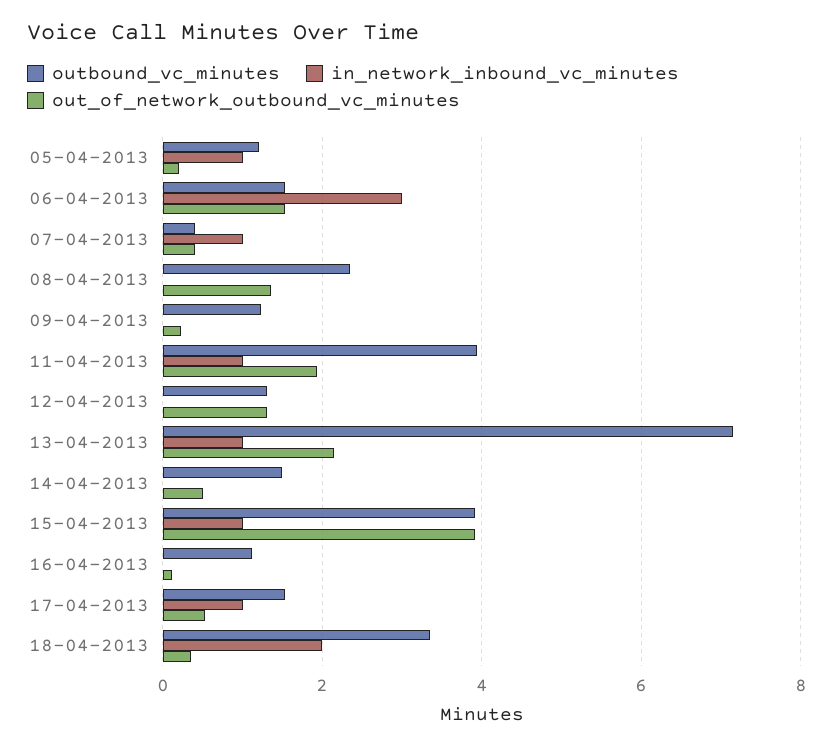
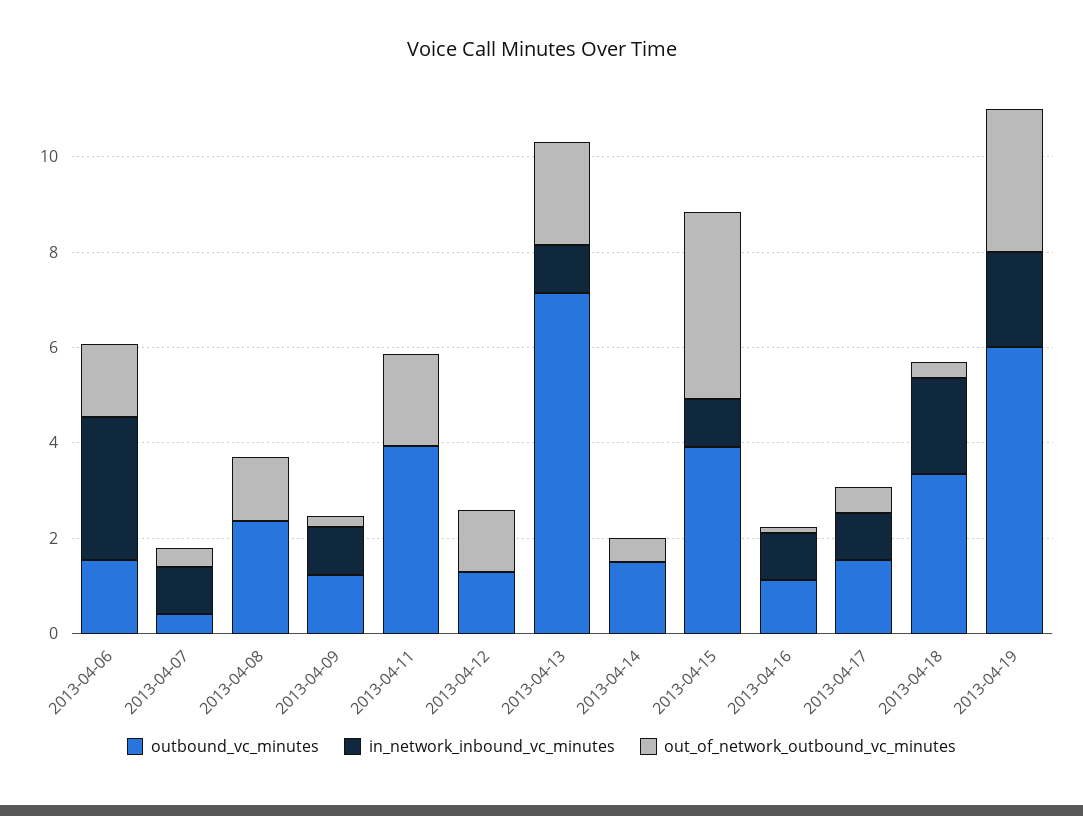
outbound_vc_minutes, 05-04-2013: 1.2 -> none
in_network_inbound_vc_minutes, 05-04-2013: 1 -> none
out_of_network_outbound_vc_minutes, 05-04-2013: 0.2 -> none
in_network_inbound_vc_minutes, 09-04-2013: 0 -> 1
in_network_inbound_vc_minutes, 11-04-2013: 1 -> 0
in_network_inbound_vc_minutes, 16-04-2013: 0 -> 1
outbound_vc_minutes, 2013-04-19: none -> 6
in_network_inbound_vc_minutes, 2013-04-19: none -> 2
out_of_network_outbound_vc_minutes, 2013-04-19: none -> 3

